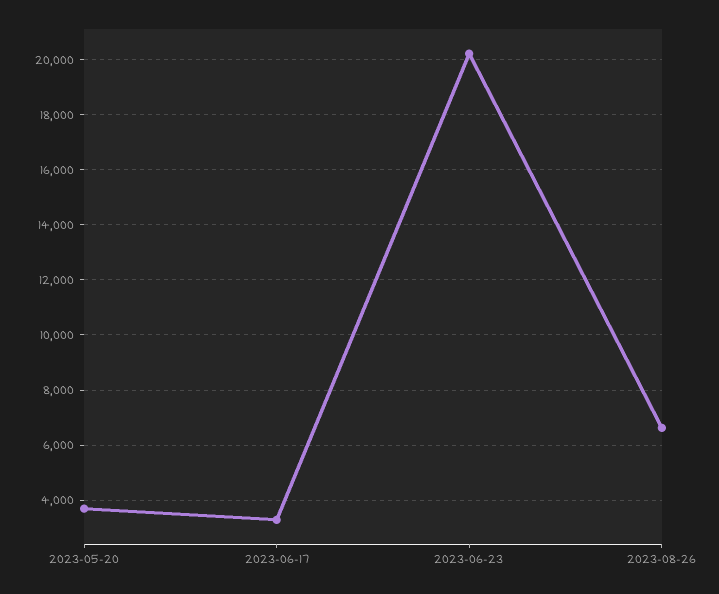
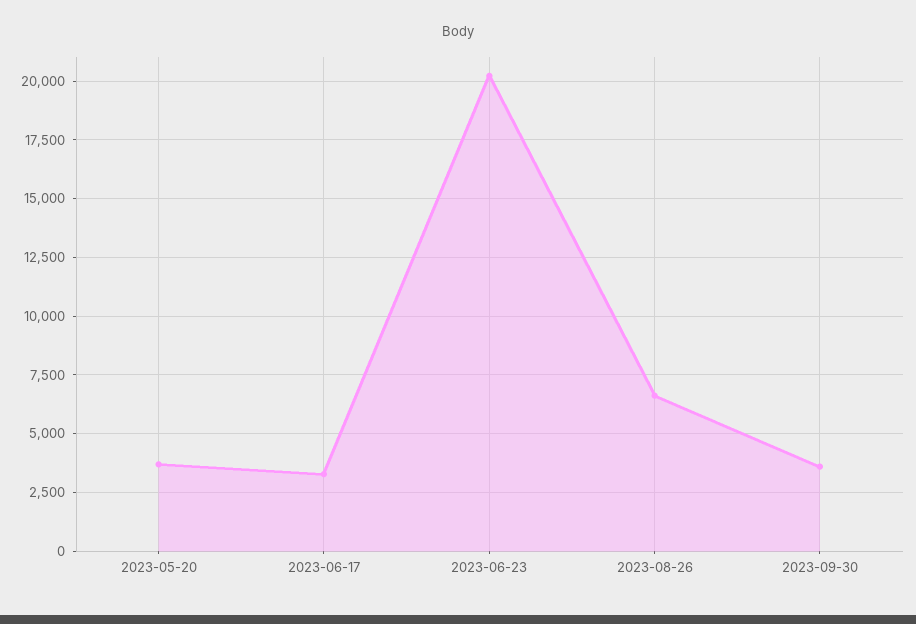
2023-09-30: none -> 3500

